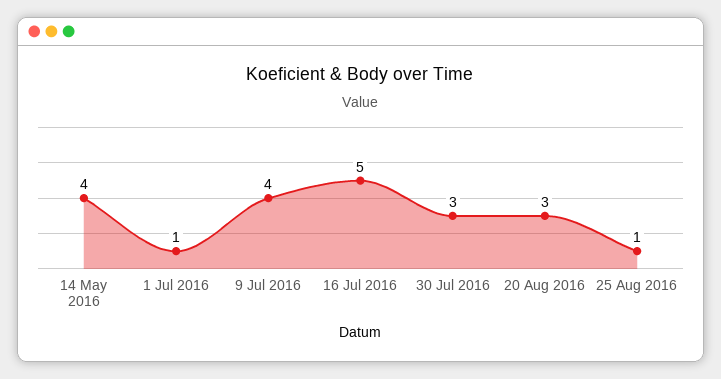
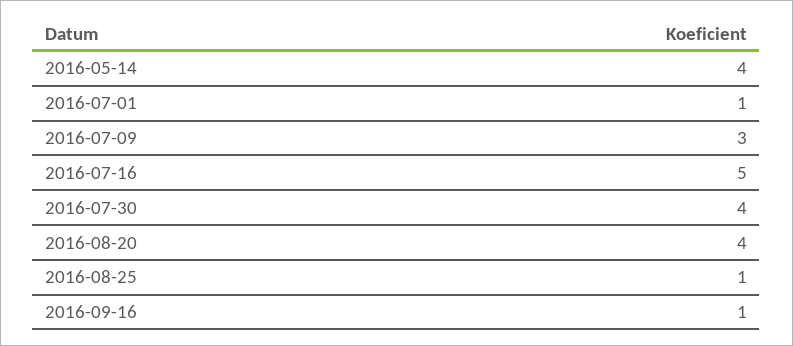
9 Jul 2016: 4 -> 3
30 Jul 2016: 3 -> 4
20 Aug 2016: 3 -> 4
2016-09-16: none -> 1

